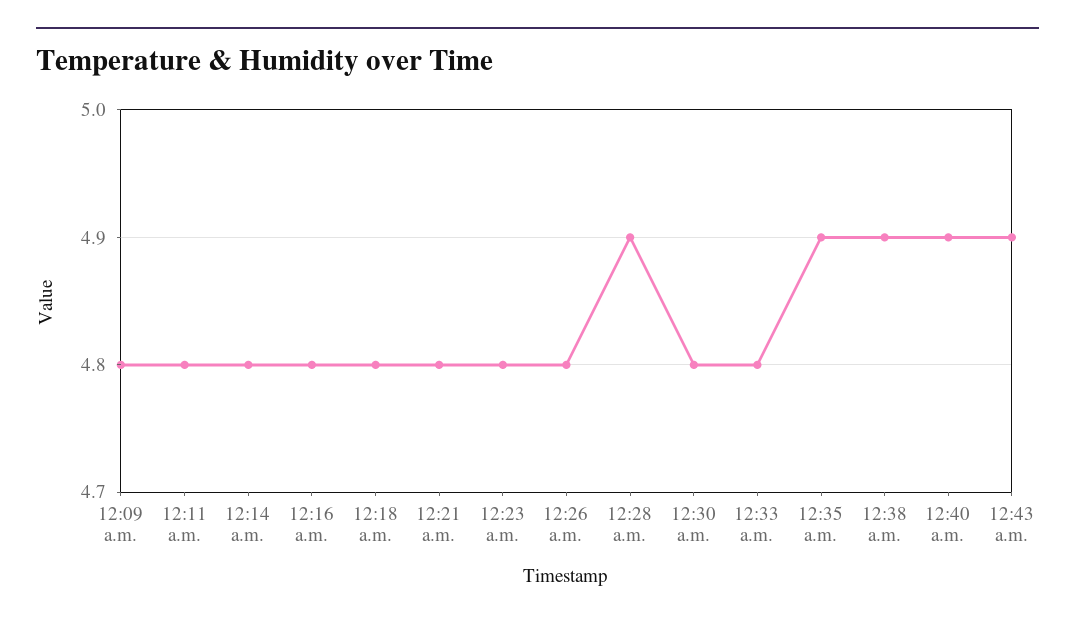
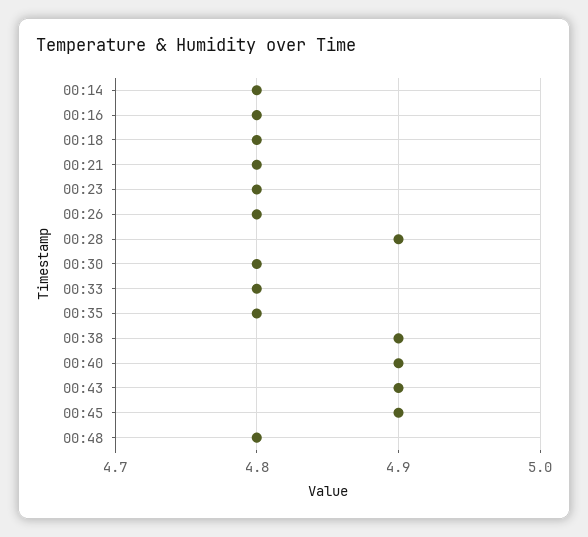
12:09 a.m.: 4.8 -> none
12:11 a.m.: 4.8 -> none
12:35 a.m.: 4.9 -> 4.8
00:45: none -> 4.9
00:48: none -> 4.8

